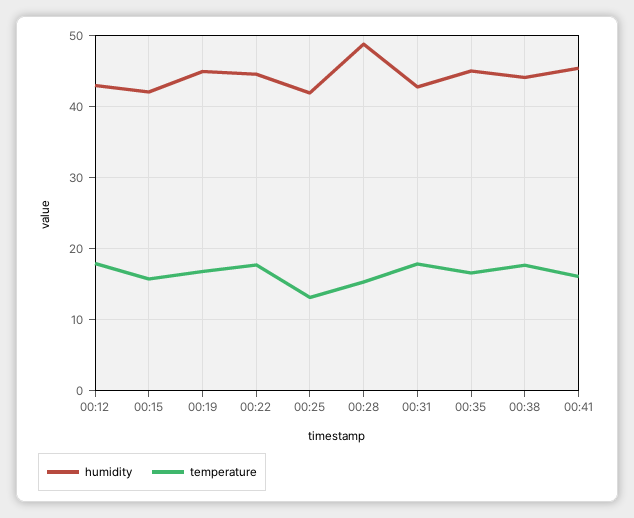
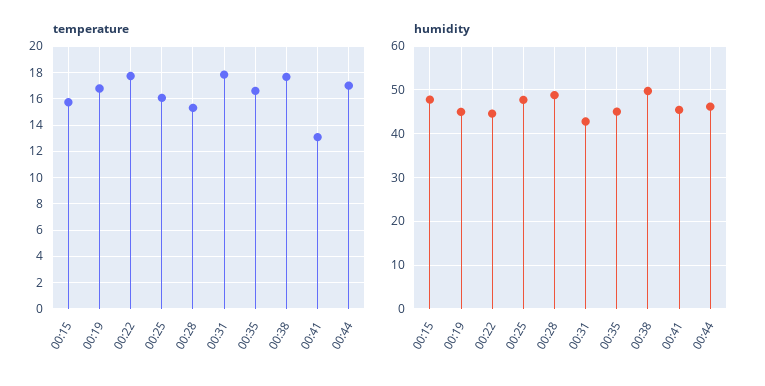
humidity, 00:12: 43 -> none
temperature, 00:12: 18 -> none
humidity, 00:15: 42 -> 48
humidity, 00:25: 42 -> 48
temperature, 00:25: 13 -> 16
humidity, 00:38: 44 -> 50
temperature, 00:41: 16 -> 13
temperature, 00:44: none -> 17
humidity, 00:44: none -> 46

